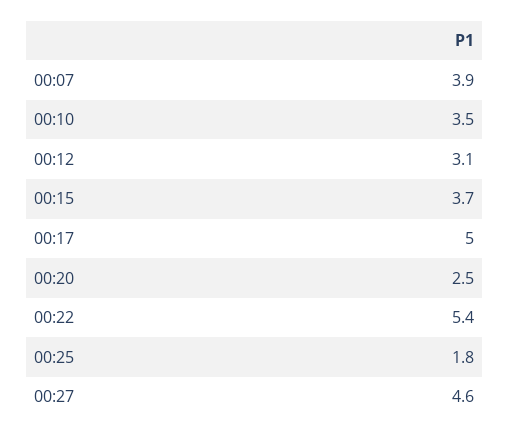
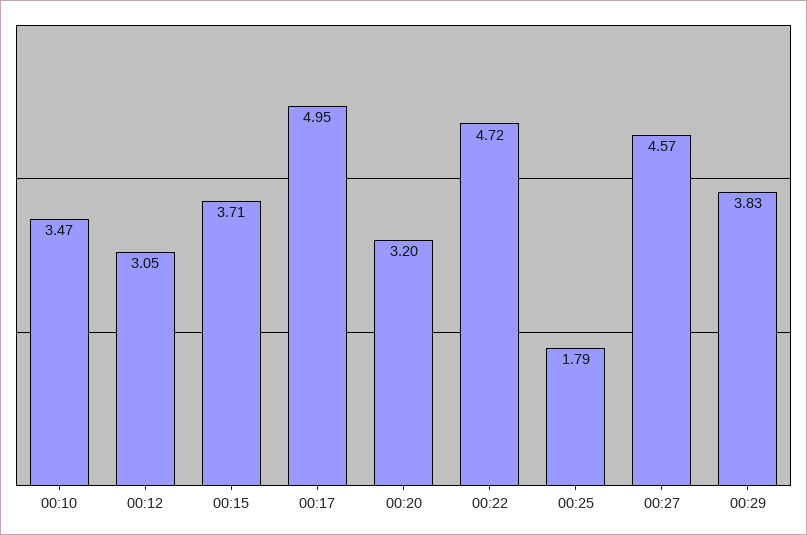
00:07: 3.9 -> none
00:20: 2.5 -> 3.2
00:22: 5.4 -> 4.72
00:29: none -> 3.83

